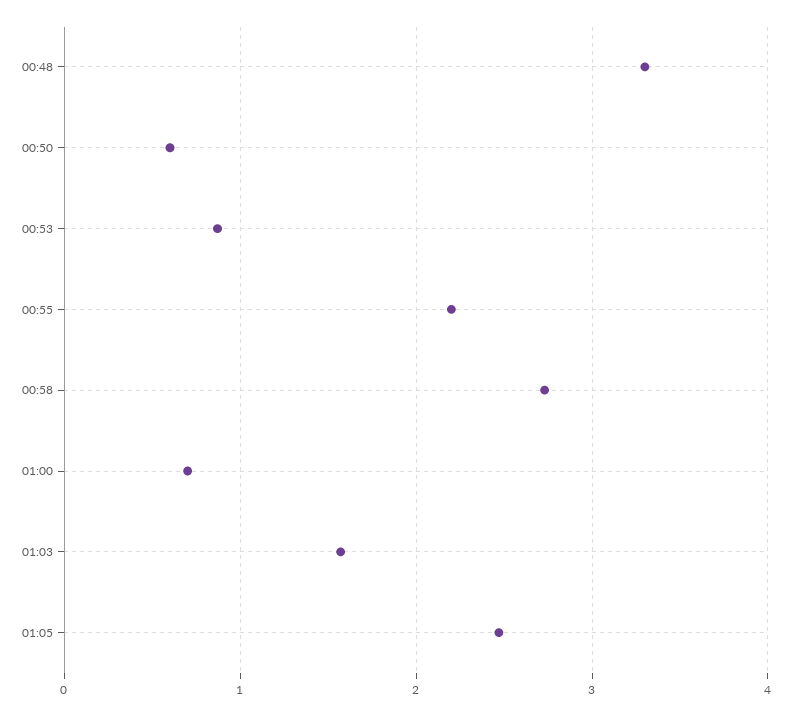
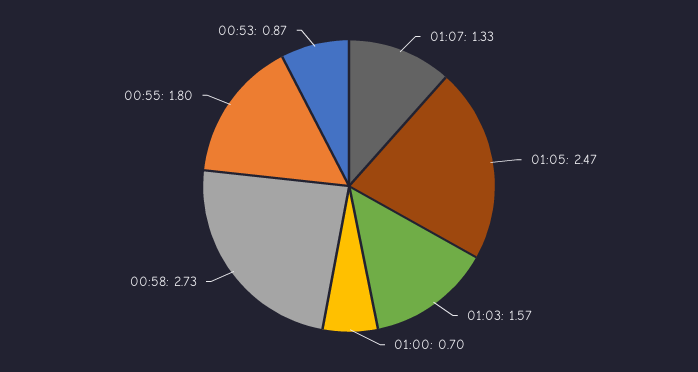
00:48: 3.3 -> none
00:50: 0.6 -> none
00:55: 2.2 -> 1.8
01:07: none -> 1.33

